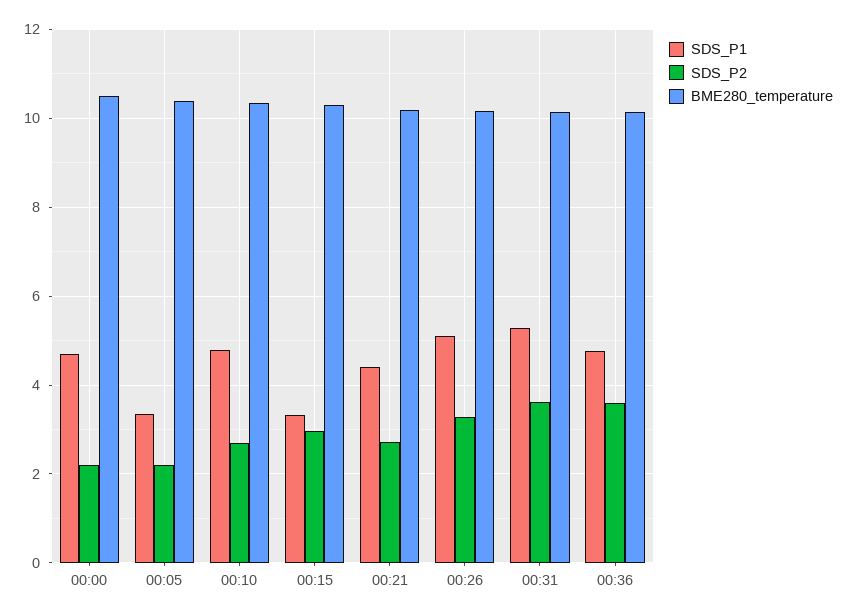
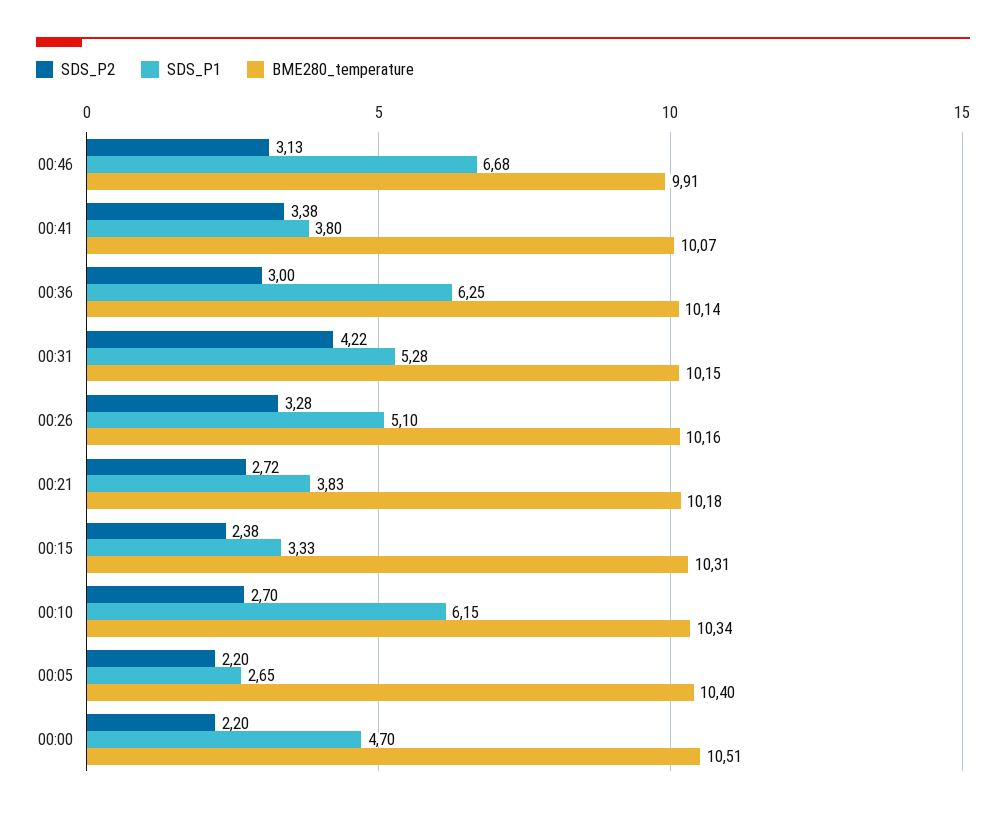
SDS_P1, 00:05: 3.4 -> 2.65
SDS_P1, 00:10: 4.8 -> 6.15
SDS_P2, 00:15: 3 -> 2.38
SDS_P1, 00:21: 4.4 -> 3.83
SDS_P2, 00:31: 3.6 -> 4.22
SDS_P1, 00:36: 4.8 -> 6.25
SDS_P2, 00:36: 3.6 -> 3
SDS_P2, 00:46: none -> 3.13
SDS_P1, 00:46: none -> 6.68
BME280_temperature, 00:46: none -> 9.91
SDS_P2, 00:41: none -> 3.38
SDS_P1, 00:41: none -> 3.8
BME280_temperature, 00:41: none -> 10.07

